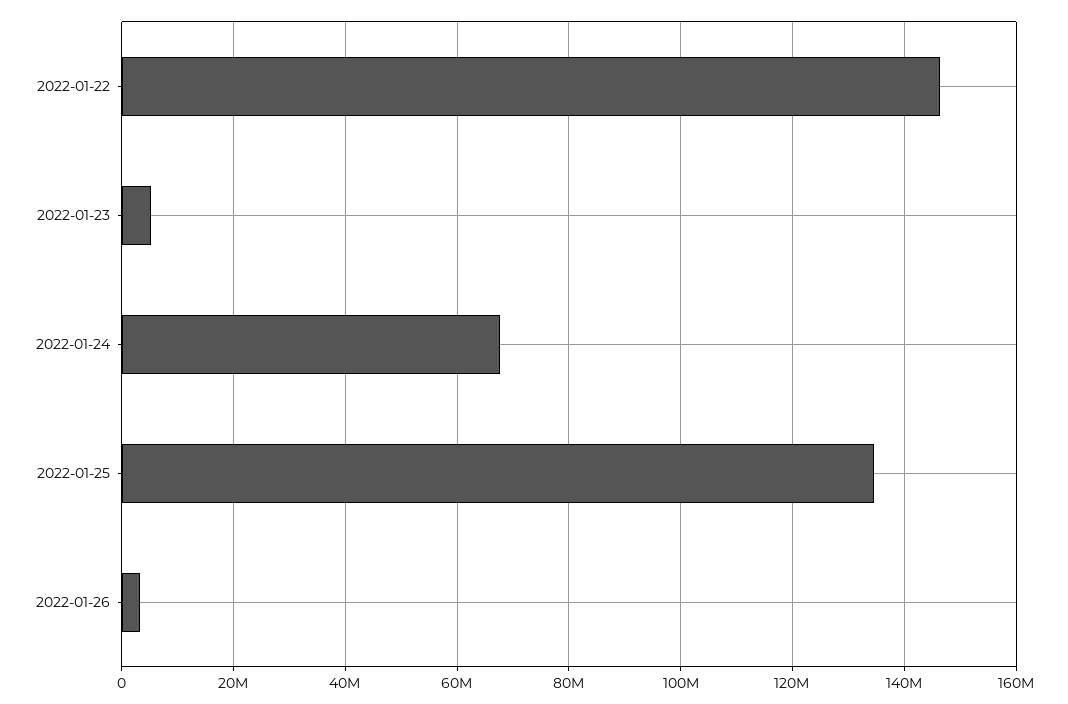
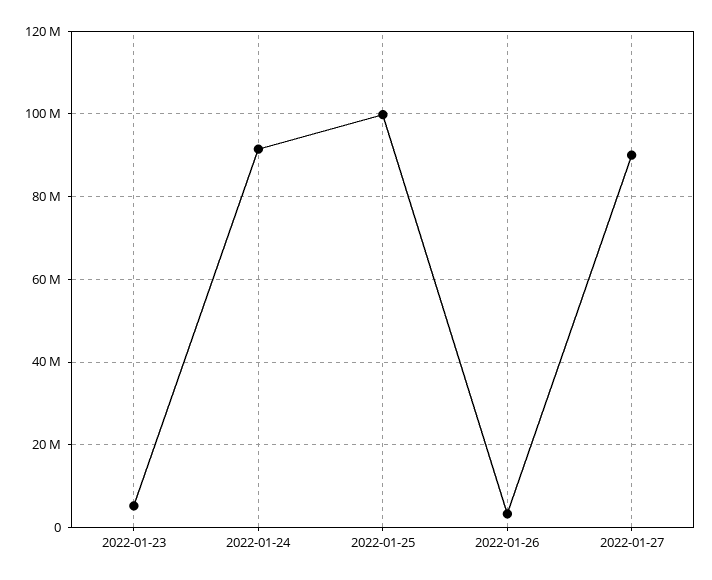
2022-01-22: 146000000 -> none
2022-01-24: 68000000 -> 92000000
2022-01-25: 134000000 -> 100000000
2022-01-27: none -> 90000000

